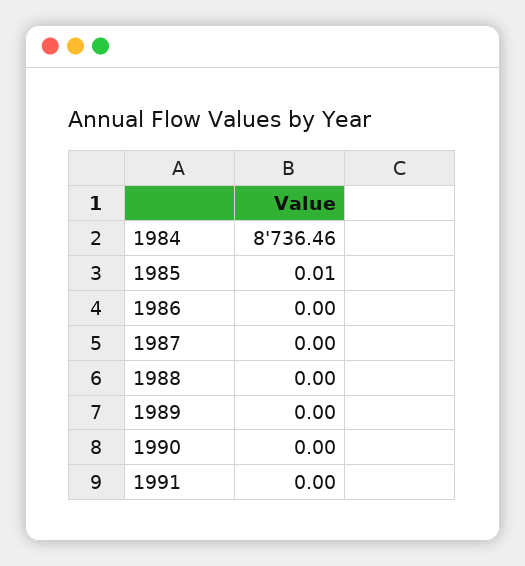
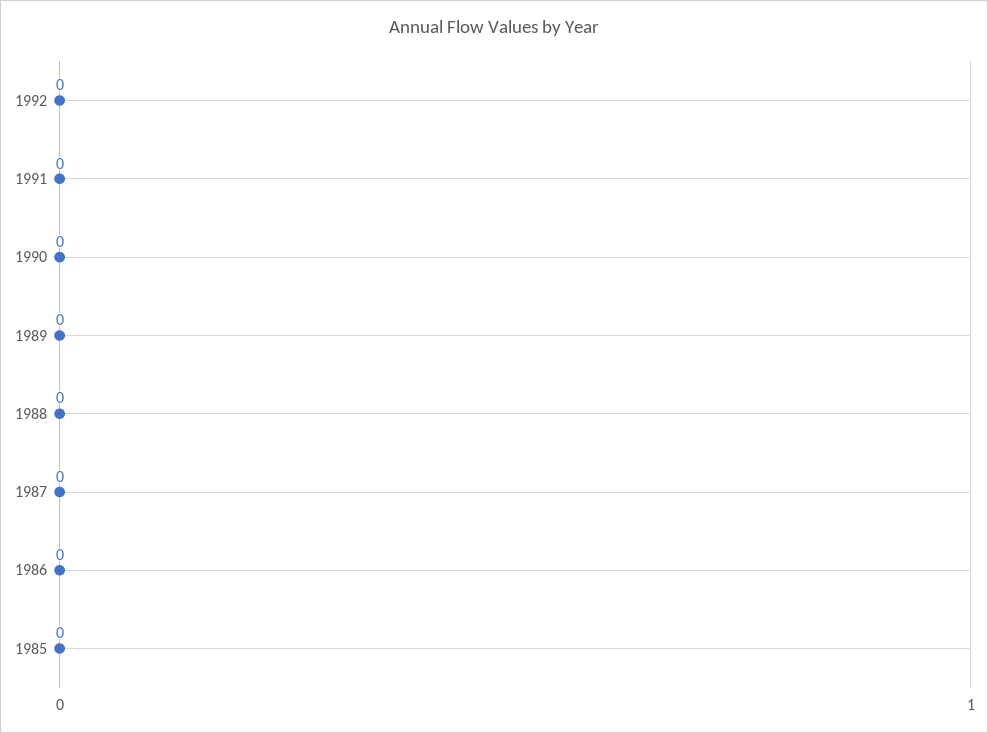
1984: 8736.46 -> none
1985: 0.01 -> 0
1992: none -> 0

